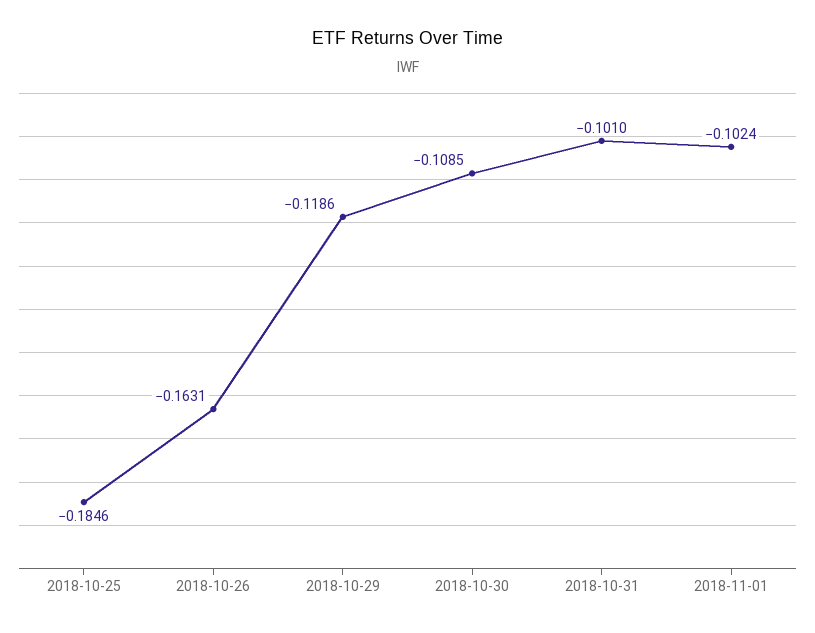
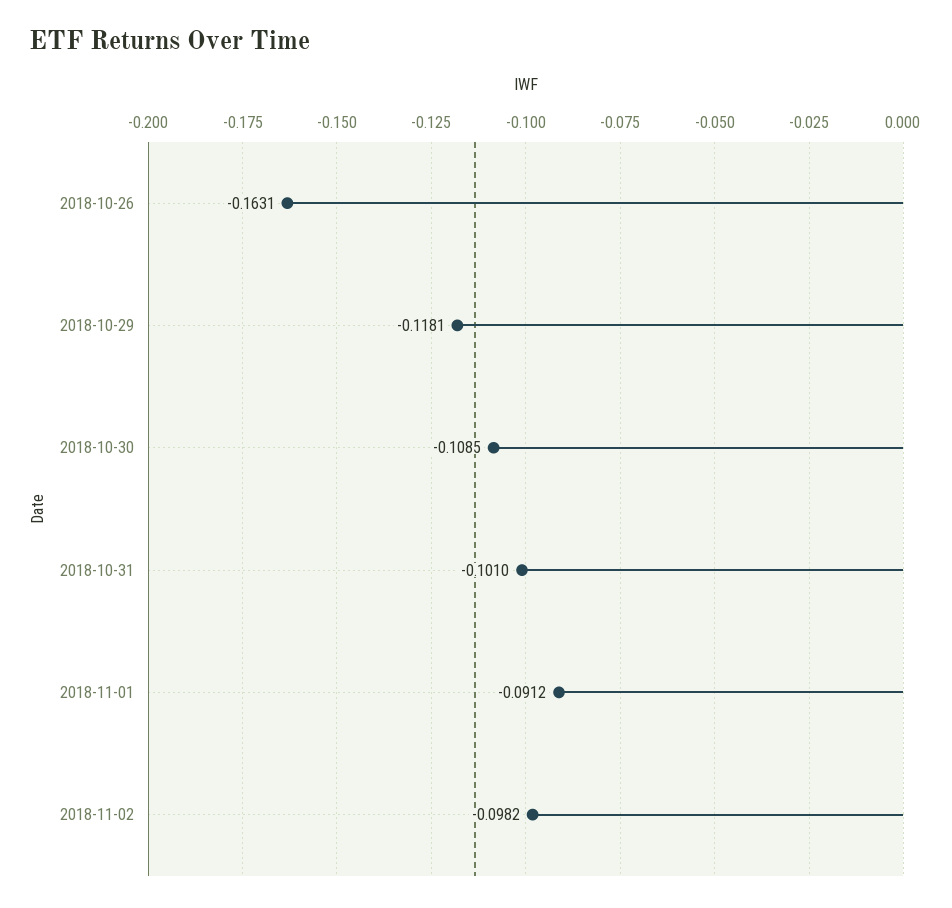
2018-10-25: -0.1846 -> none
2018-10-29: -0.1186 -> -0.1181
2018-11-01: -0.1024 -> -0.0912
2018-11-02: none -> -0.0982

